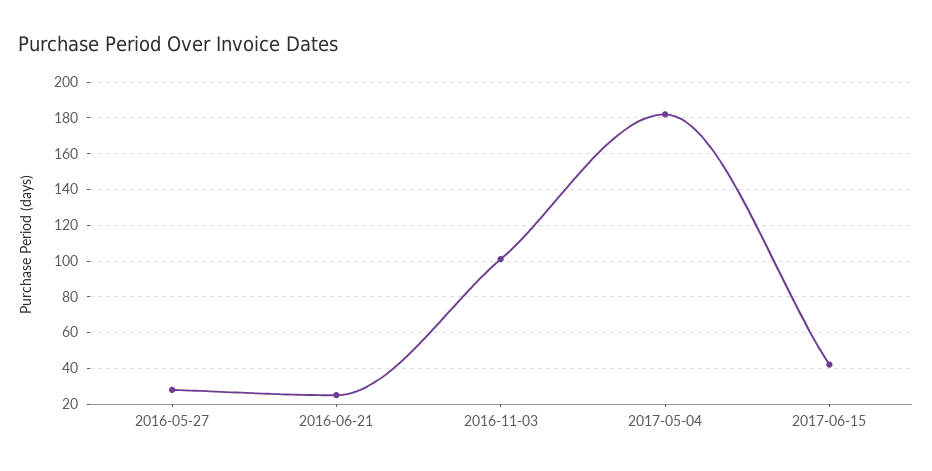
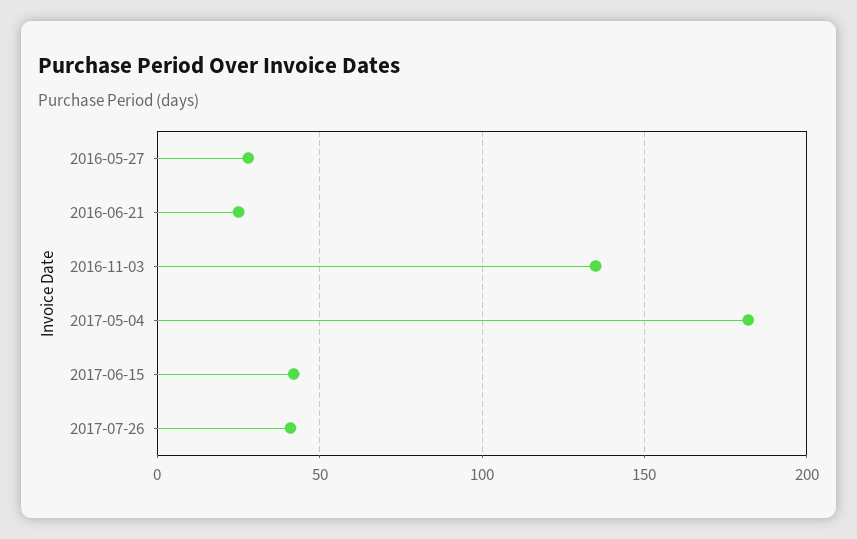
2016-11-03: 100 -> 135
2017-07-26: none -> 40

